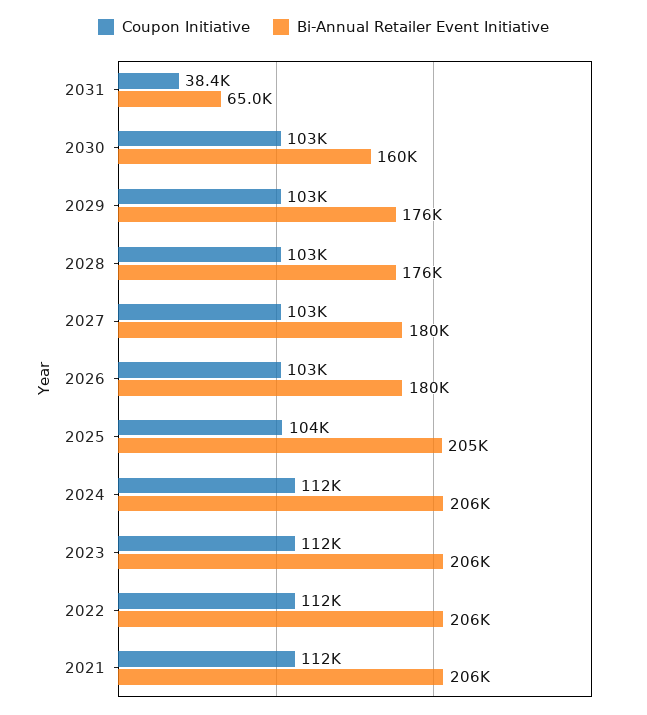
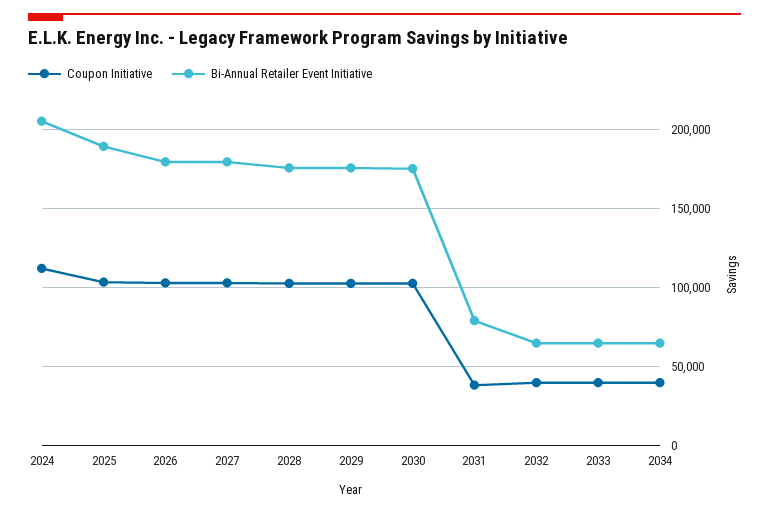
Bi-Annual Retailer Event Initiative, 2031: 65000 -> 80000
Bi-Annual Retailer Event Initiative, 2030: 160000 -> 175000
Bi-Annual Retailer Event Initiative, 2025: 205000 -> 190000
Coupon Initiative, 2023: 112000 -> none
Bi-Annual Retailer Event Initiative, 2023: 206000 -> none
Coupon Initiative, 2022: 112000 -> none
Bi-Annual Retailer Event Initiative, 2022: 206000 -> none
Coupon Initiative, 2021: 112000 -> none
Bi-Annual Retailer Event Initiative, 2021: 206000 -> none
Coupon Initiative, 2032: none -> 40000
Bi-Annual Retailer Event Initiative, 2032: none -> 65000
Coupon Initiative, 2033: none -> 40000
Bi-Annual Retailer Event Initiative, 2033: none -> 65000
Coupon Initiative, 2034: none -> 40000
Bi-Annual Retailer Event Initiative, 2034: none -> 65000

